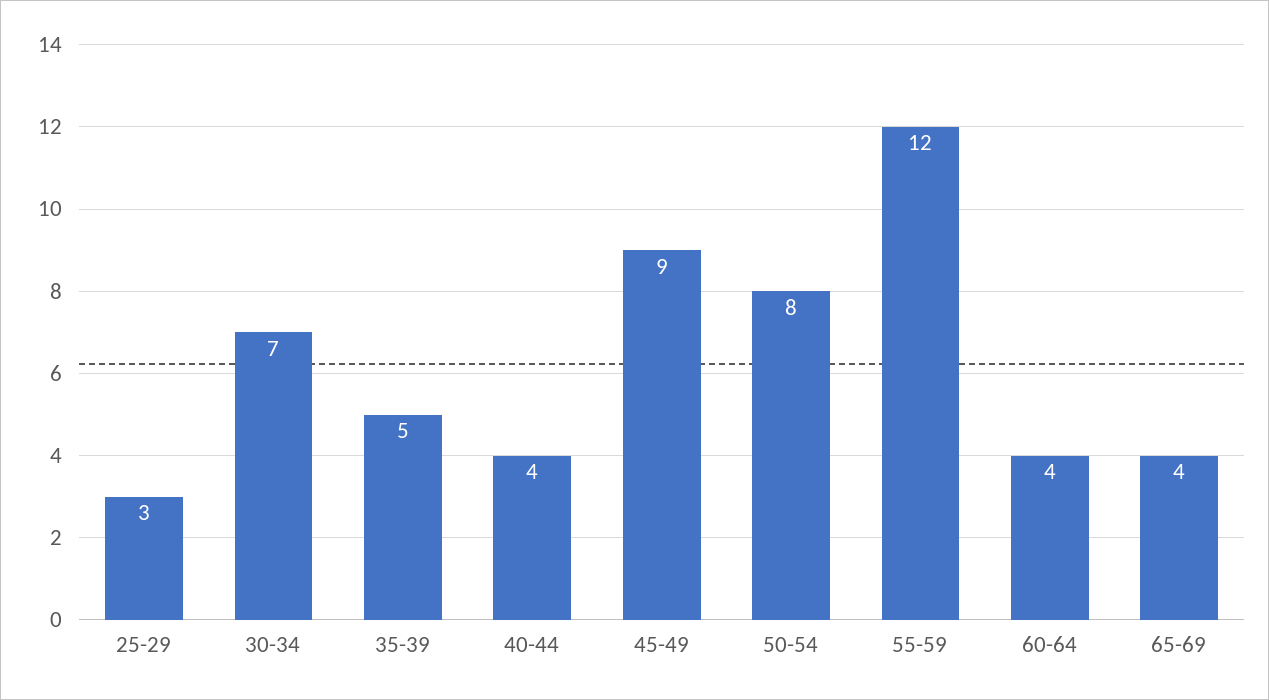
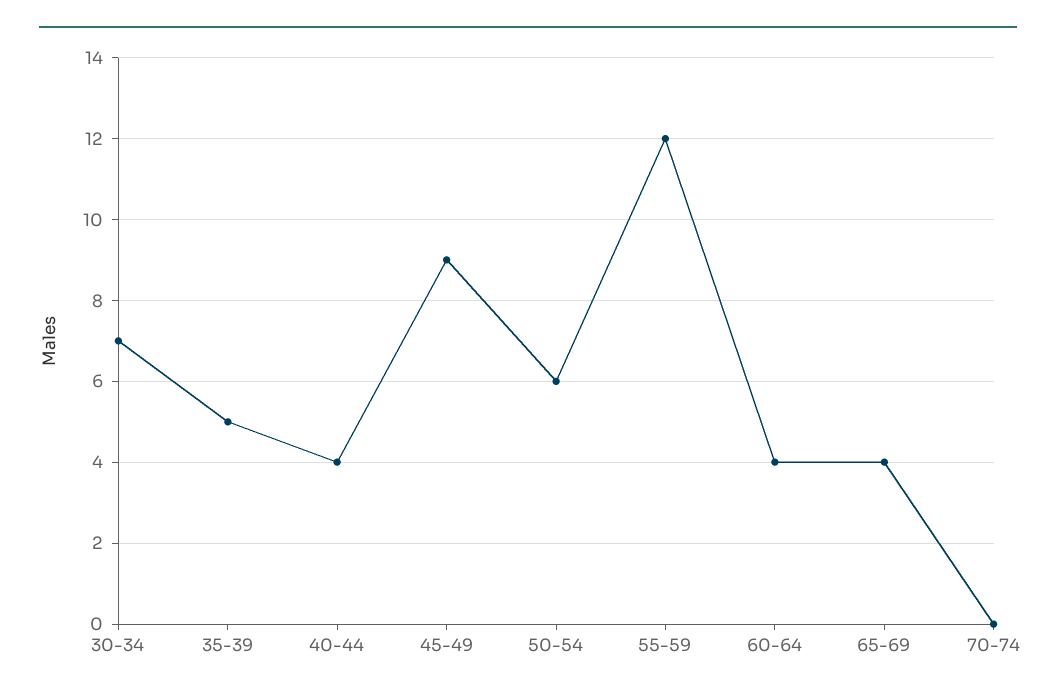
25-29: 3 -> none
50-54: 8 -> 6
70-74: none -> 0

